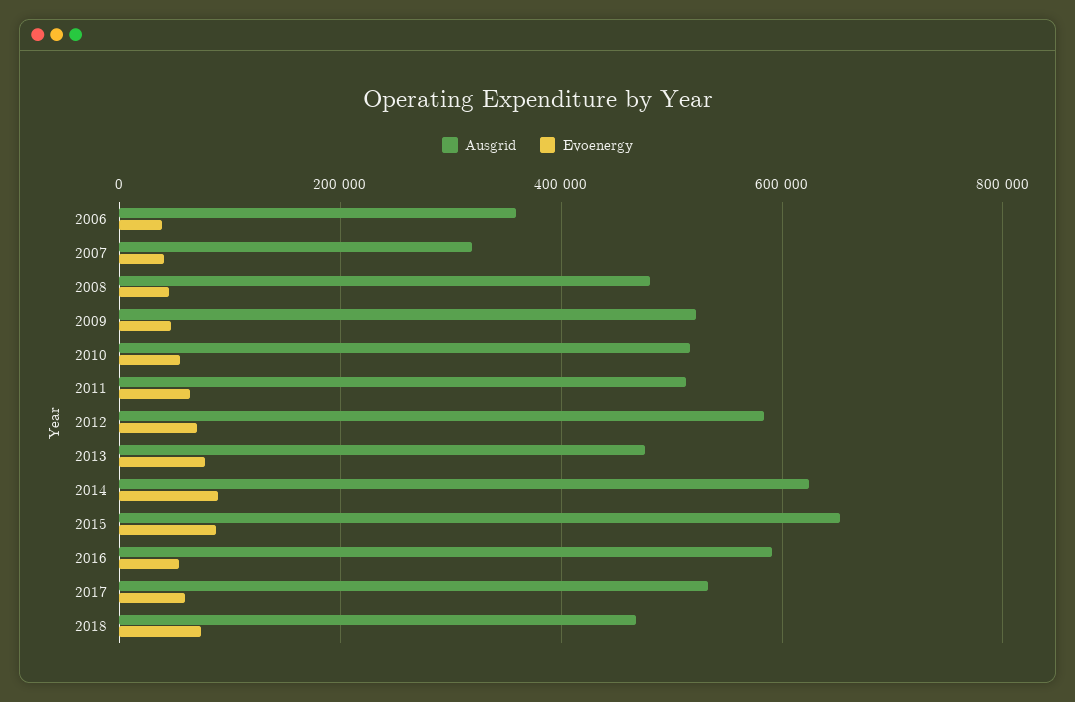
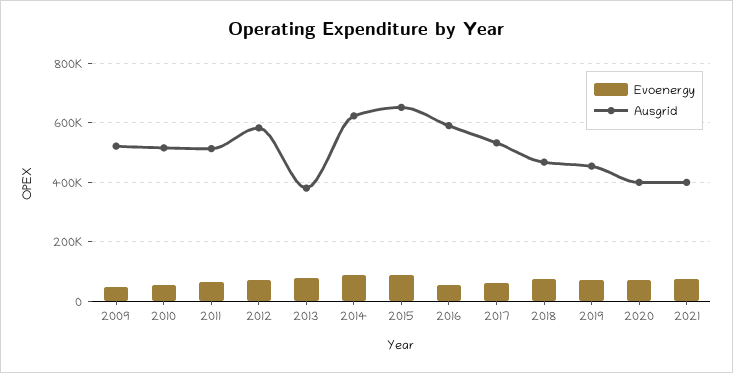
Ausgrid, 2006: 360000 -> none
Evoenergy, 2006: 40000 -> none
Ausgrid, 2007: 320000 -> none
Evoenergy, 2007: 40000 -> none
Ausgrid, 2008: 480000 -> none
Evoenergy, 2008: 40000 -> none
Ausgrid, 2013: 480000 -> 375000
Evoenergy, 2019: none -> 75000
Ausgrid, 2019: none -> 450000
Evoenergy, 2020: none -> 75000
Ausgrid, 2020: none -> 400000
Evoenergy, 2021: none -> 75000
Ausgrid, 2021: none -> 400000

